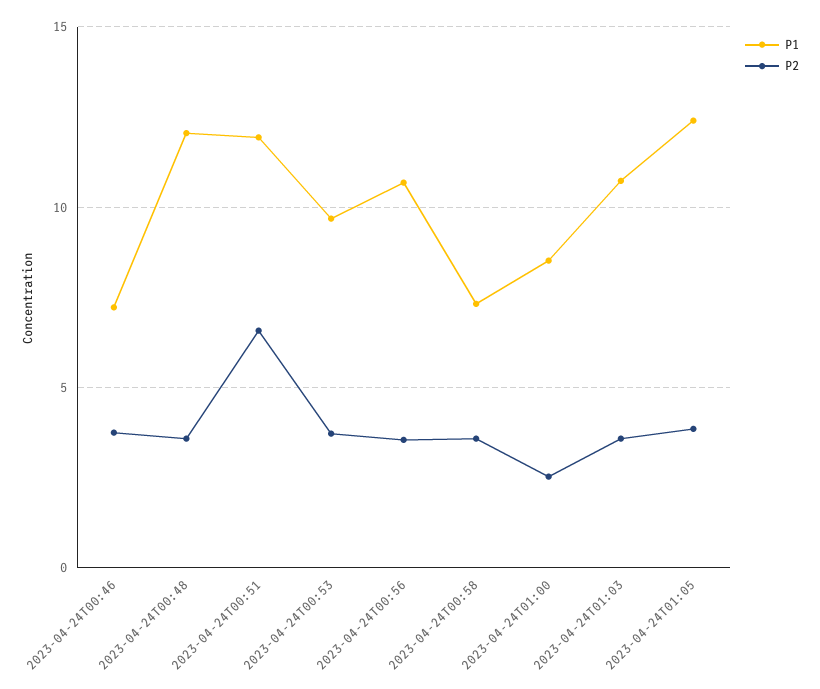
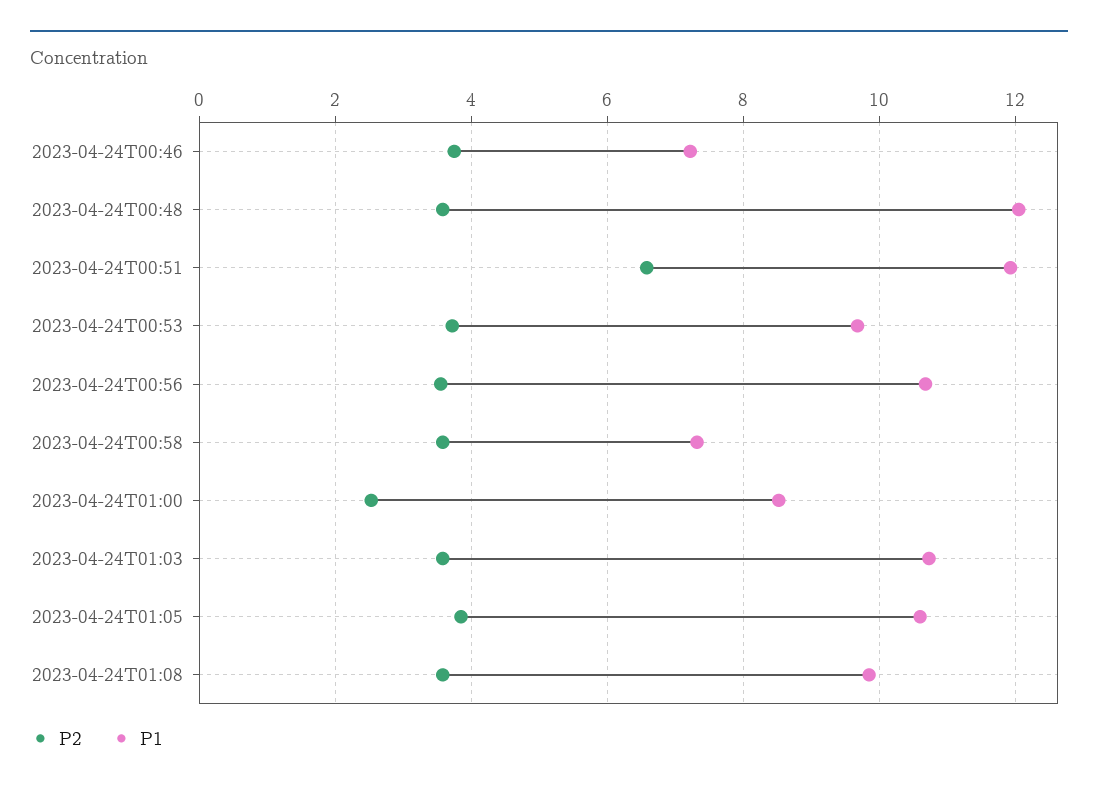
P1, 2023-04-24T01:05: 12.5 -> 10.6
P2, 2023-04-24T01:08: none -> 3.6
P1, 2023-04-24T01:08: none -> 9.8

